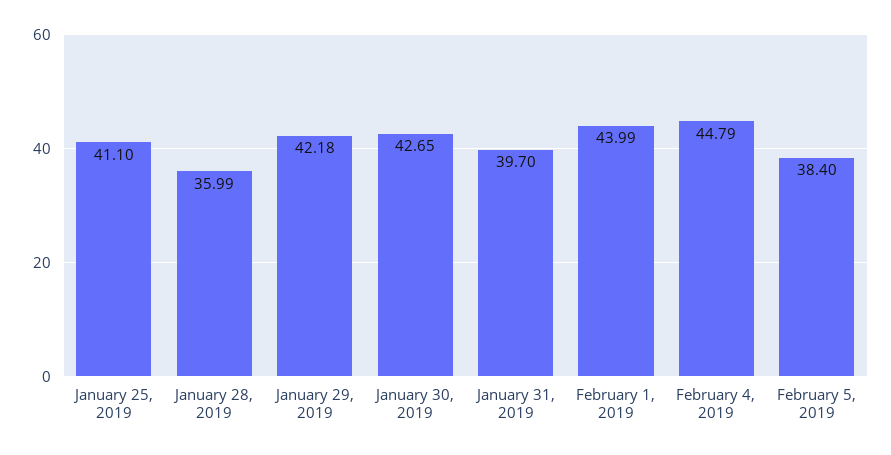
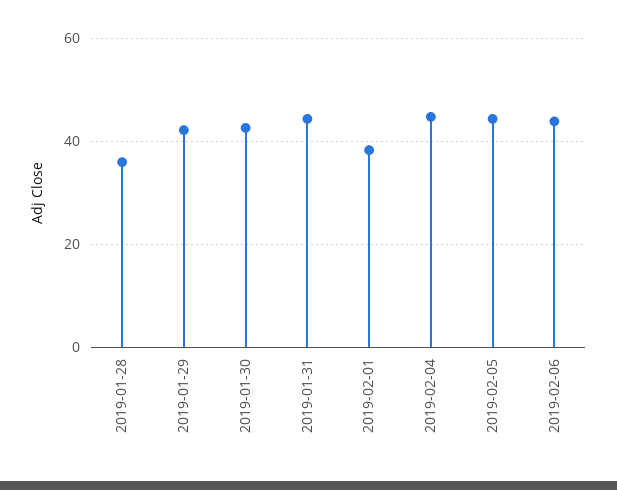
January 25, 2019: 41.1 -> none
January 31, 2019: 39.7 -> 44
February 1, 2019: 43.99 -> 38
February 5, 2019: 38.4 -> 44
2019-02-06: none -> 44

